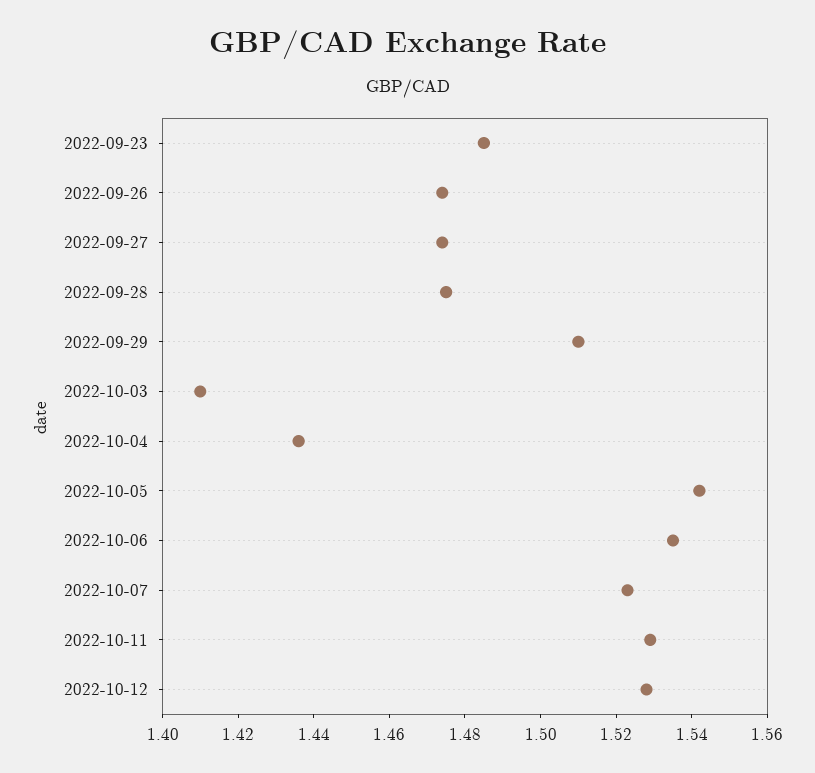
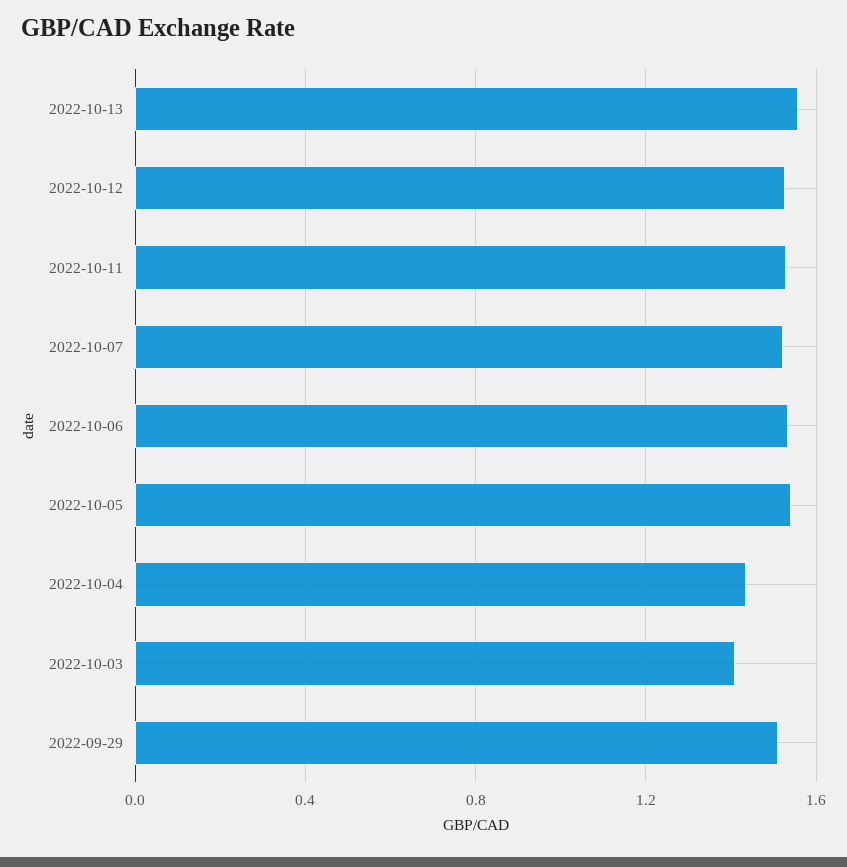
2022-09-23: 1.485 -> none
2022-09-26: 1.475 -> none
2022-09-27: 1.475 -> none
2022-09-28: 1.475 -> none
2022-10-13: none -> 1.55

